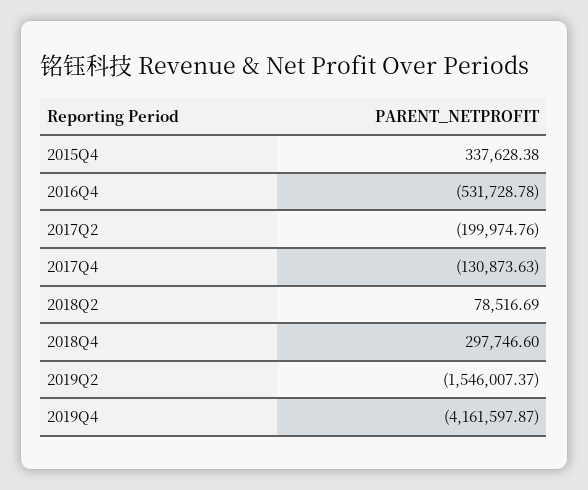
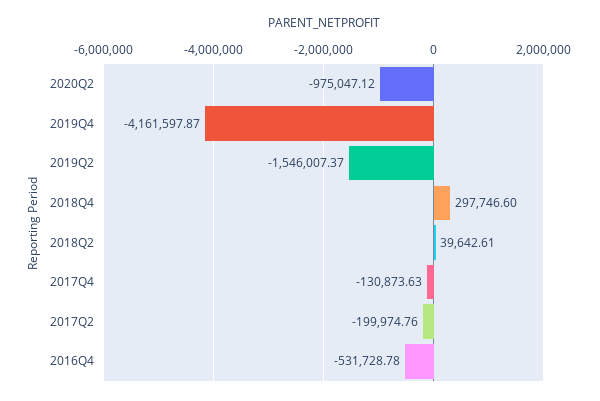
2015Q4: 337628.38 -> none
2018Q2: 78516.69 -> 39642.61
2020Q2: none -> -975047.12

